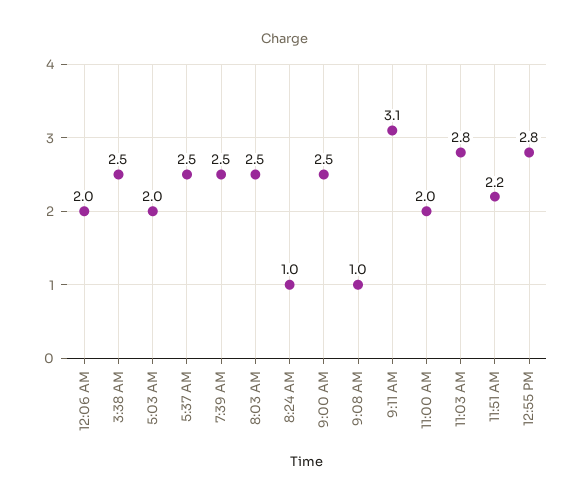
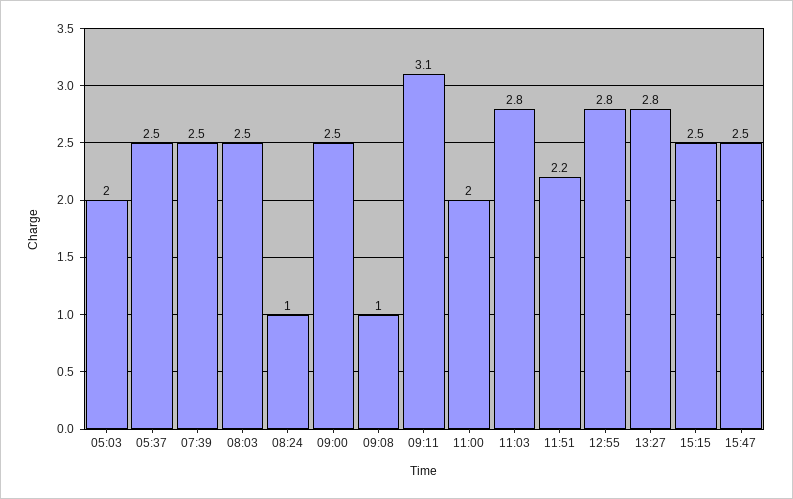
12:06 AM: 2 -> none
3:38 AM: 2.5 -> none
13:27: none -> 2.8
15:15: none -> 2.5
15:47: none -> 2.5

